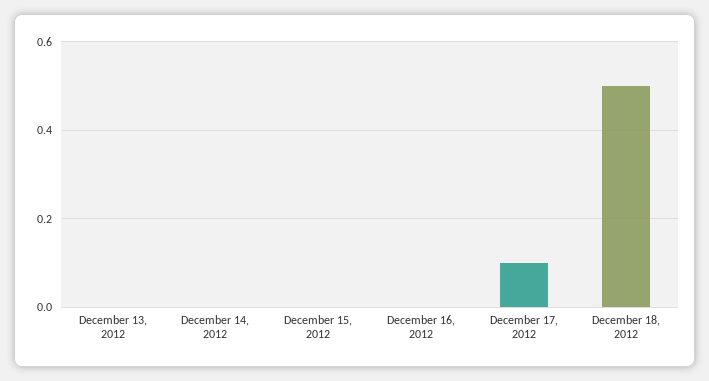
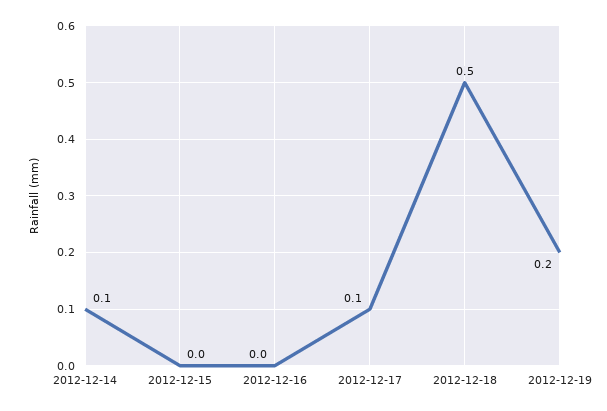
December 13, 2012: 0 -> none
December 14, 2012: 0 -> 0.1
2012-12-19: none -> 0.2

